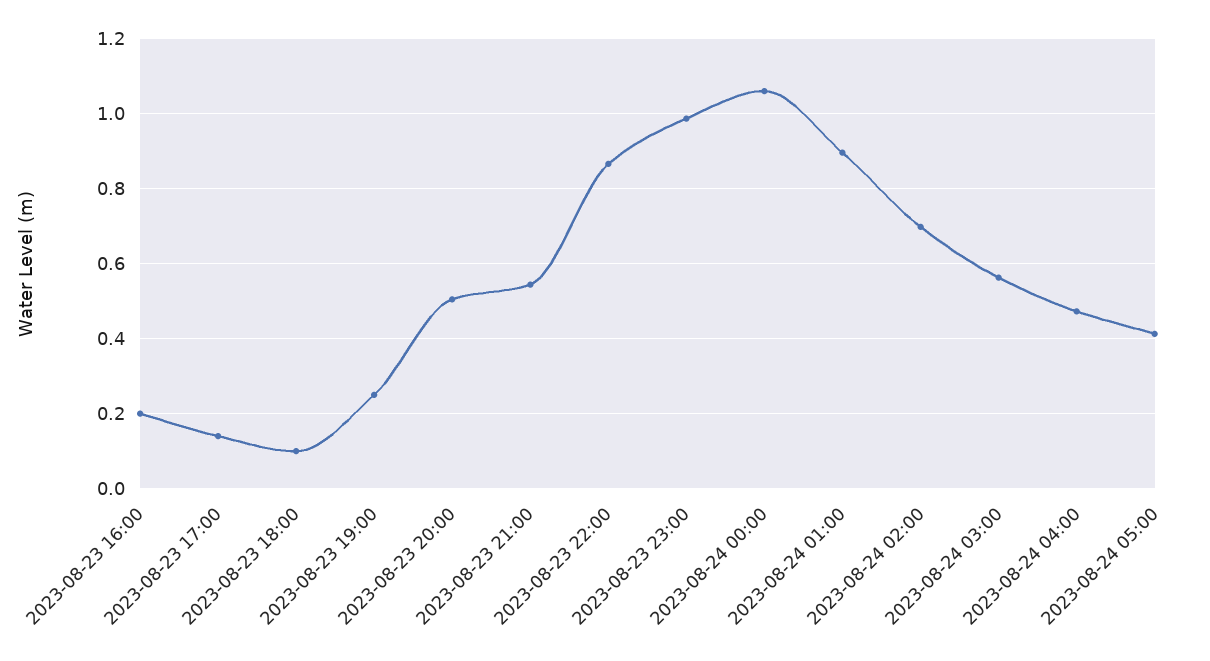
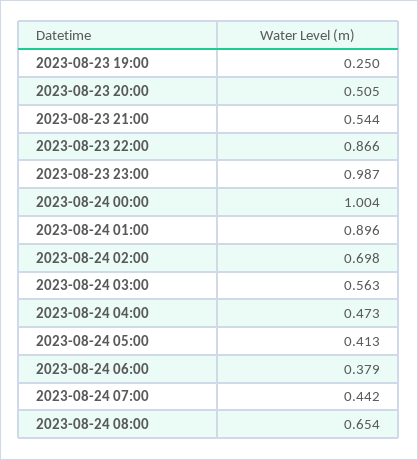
2023-08-23 16:00: 0.2 -> none
2023-08-23 17:00: 0.14 -> none
2023-08-23 18:00: 0.1 -> none
2023-08-24 00:00: 1.06 -> 1.004
2023-08-24 06:00: none -> 0.379
2023-08-24 07:00: none -> 0.442
2023-08-24 08:00: none -> 0.654

